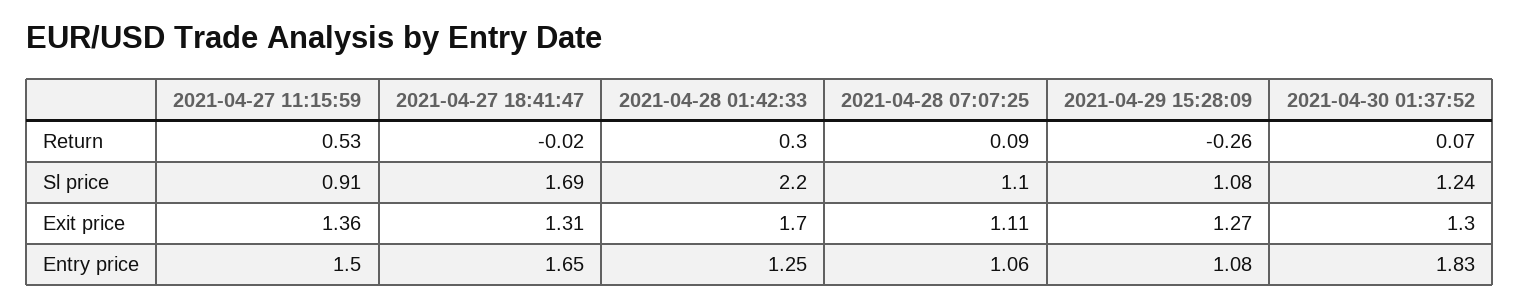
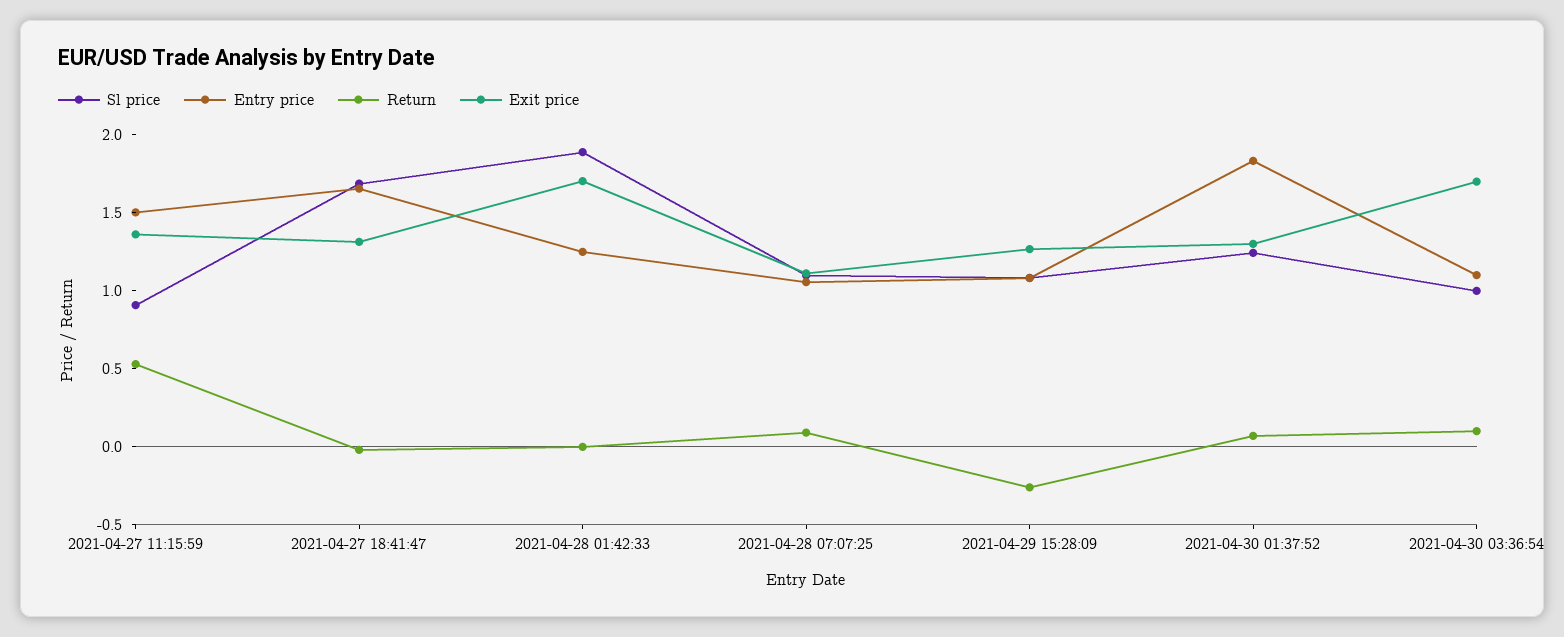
Return, 2021-04-28 01:42:33: 0.3 -> 0
Sl price, 2021-04-28 01:42:33: 2.2 -> 1.9
Sl price, 2021-04-30 03:36:54: none -> 1
Entry price, 2021-04-30 03:36:54: none -> 1.1
Return, 2021-04-30 03:36:54: none -> 0.1
Exit price, 2021-04-30 03:36:54: none -> 1.7

